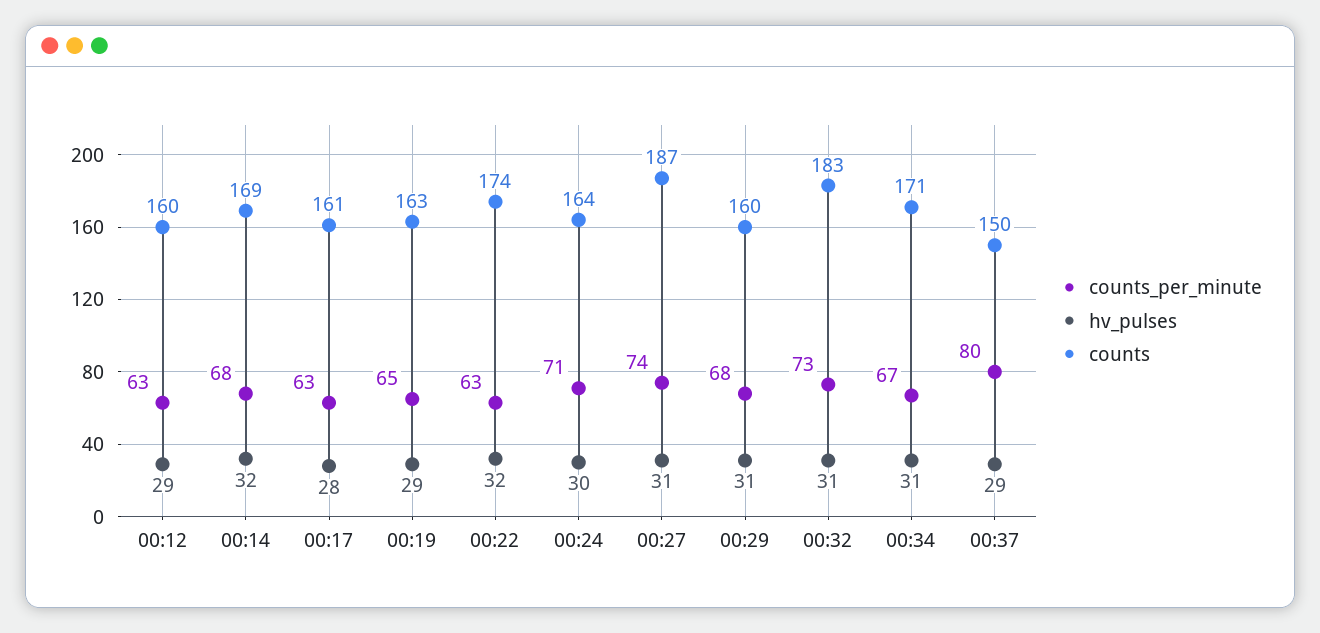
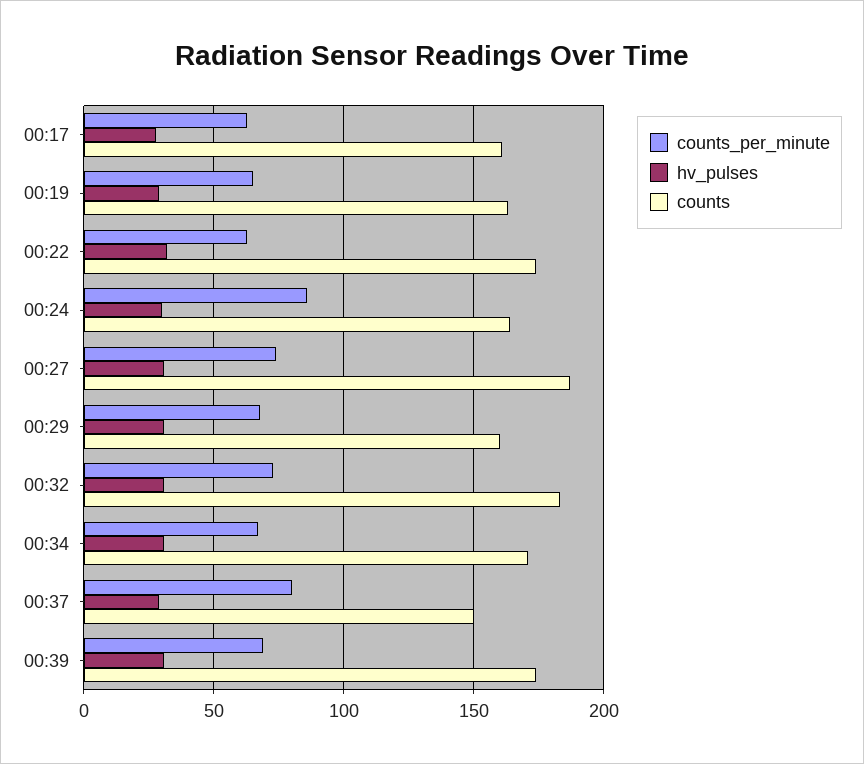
counts_per_minute, 00:12: 63 -> none
hv_pulses, 00:12: 29 -> none
counts, 00:12: 160 -> none
counts_per_minute, 00:14: 68 -> none
hv_pulses, 00:14: 32 -> none
counts, 00:14: 169 -> none
counts_per_minute, 00:24: 71 -> 85
counts_per_minute, 00:39: none -> 70
hv_pulses, 00:39: none -> 30
counts, 00:39: none -> 175

